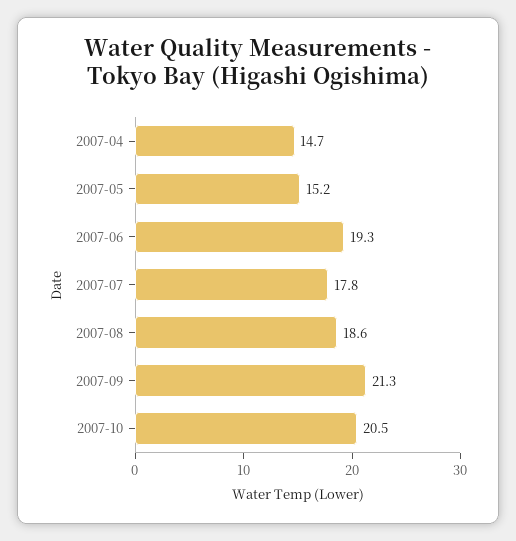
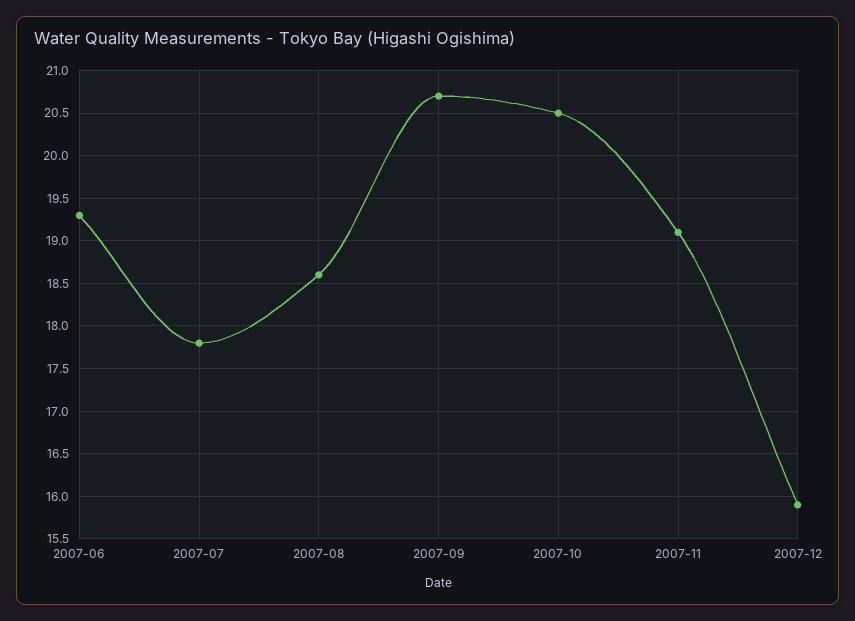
2007-04: 14.7 -> none
2007-05: 15.2 -> none
2007-09: 21.3 -> 20.7
2007-11: none -> 19.1
2007-12: none -> 15.9

